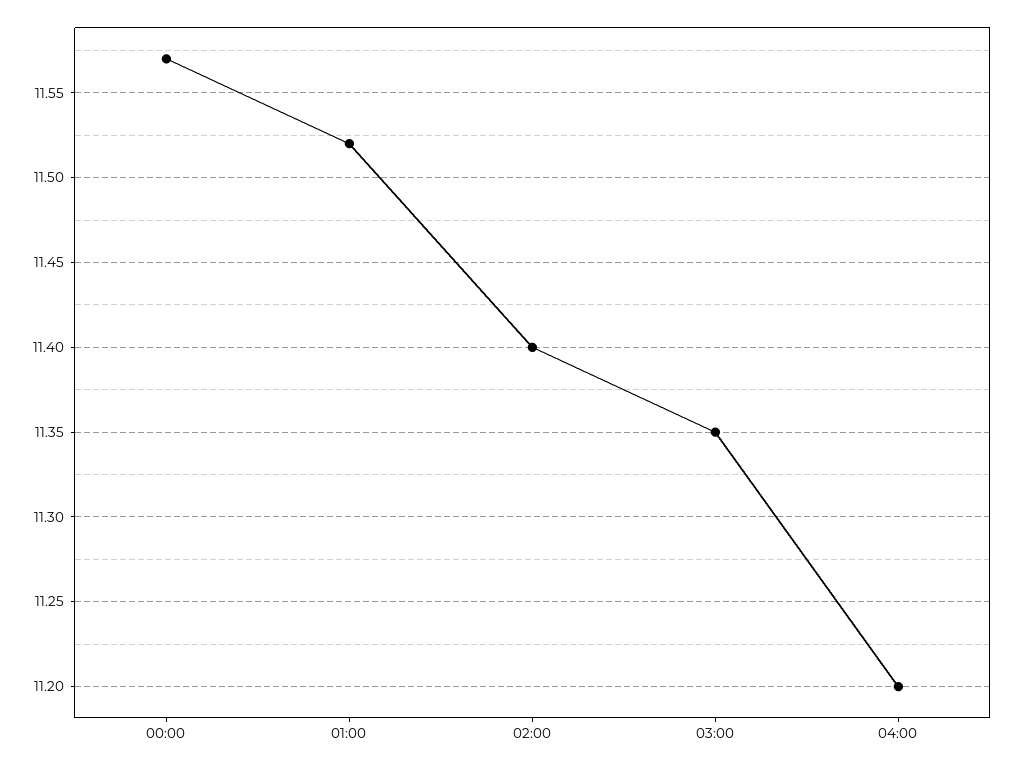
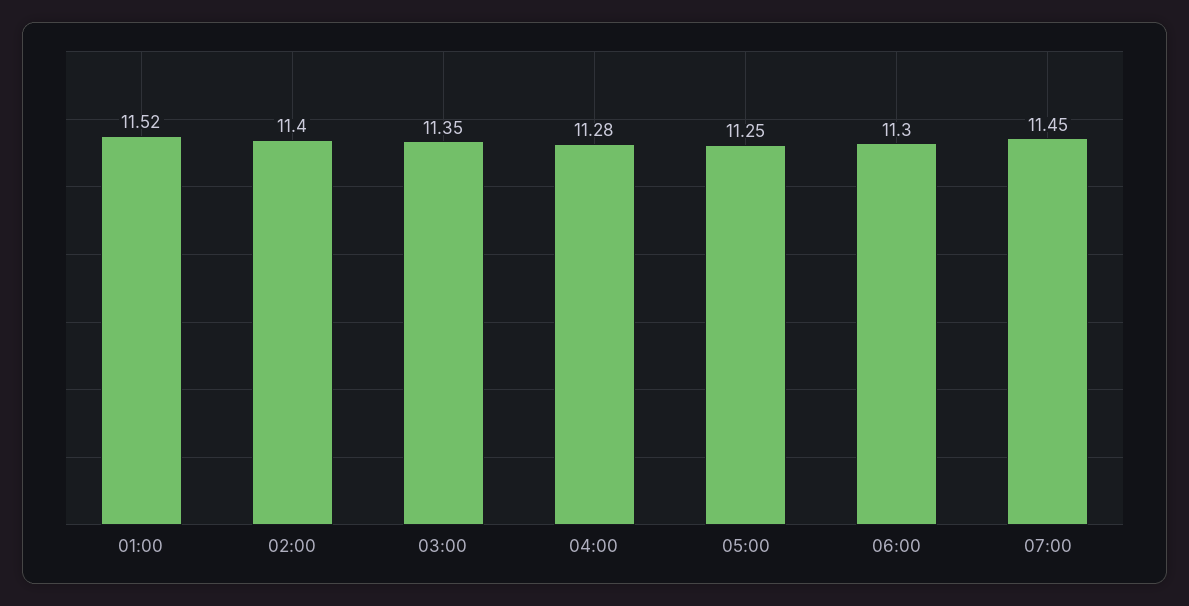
00:00: 11.57 -> none
04:00: 11.2 -> 11.28
05:00: none -> 11.25
06:00: none -> 11.3
07:00: none -> 11.45

